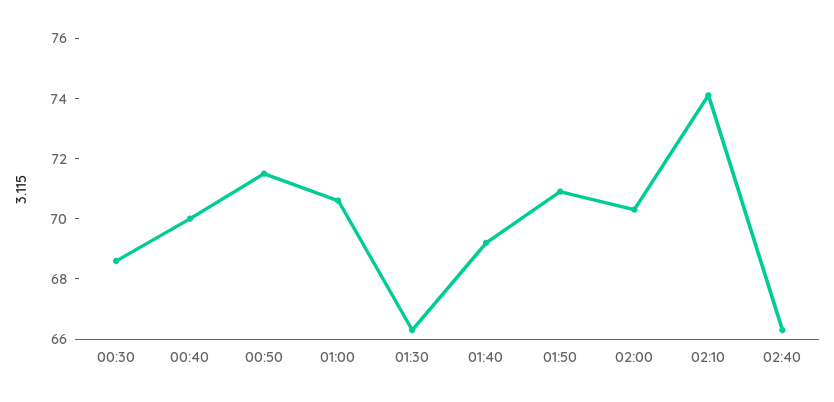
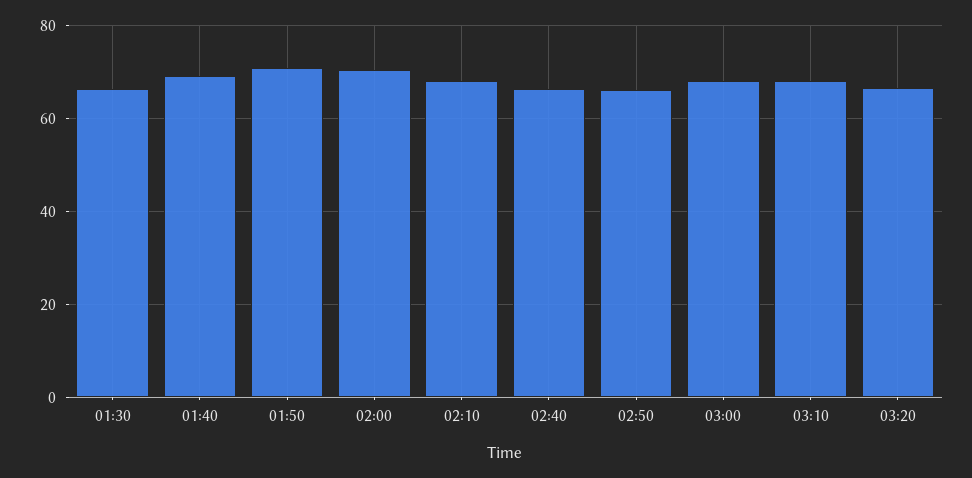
00:30: 68.5 -> none
00:40: 70 -> none
00:50: 71.5 -> none
01:00: 70.5 -> none
02:10: 74 -> 68
02:50: none -> 66
03:00: none -> 68
03:10: none -> 68
03:20: none -> 66

